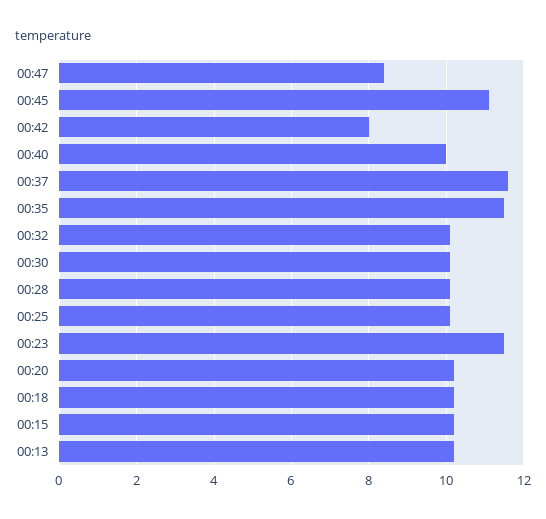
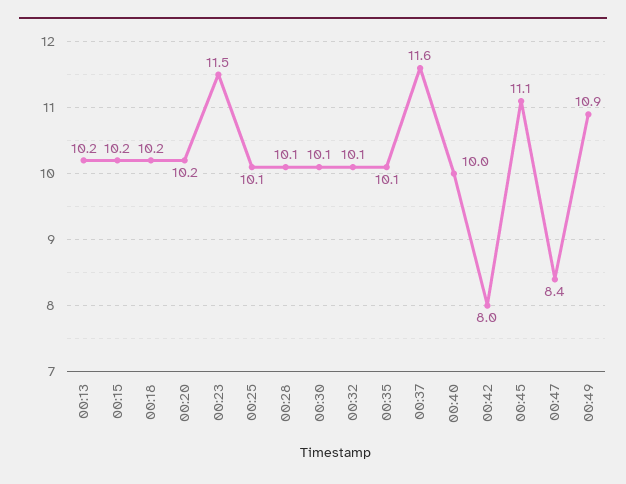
00:35: 11.5 -> 10.1
00:49: none -> 10.9

